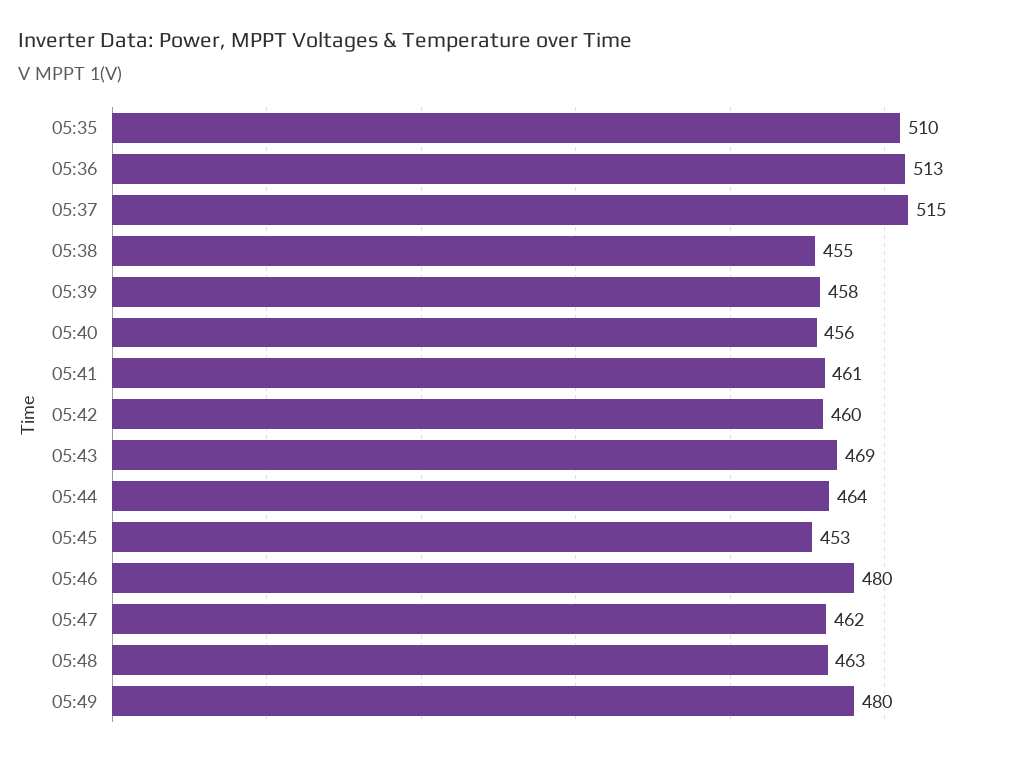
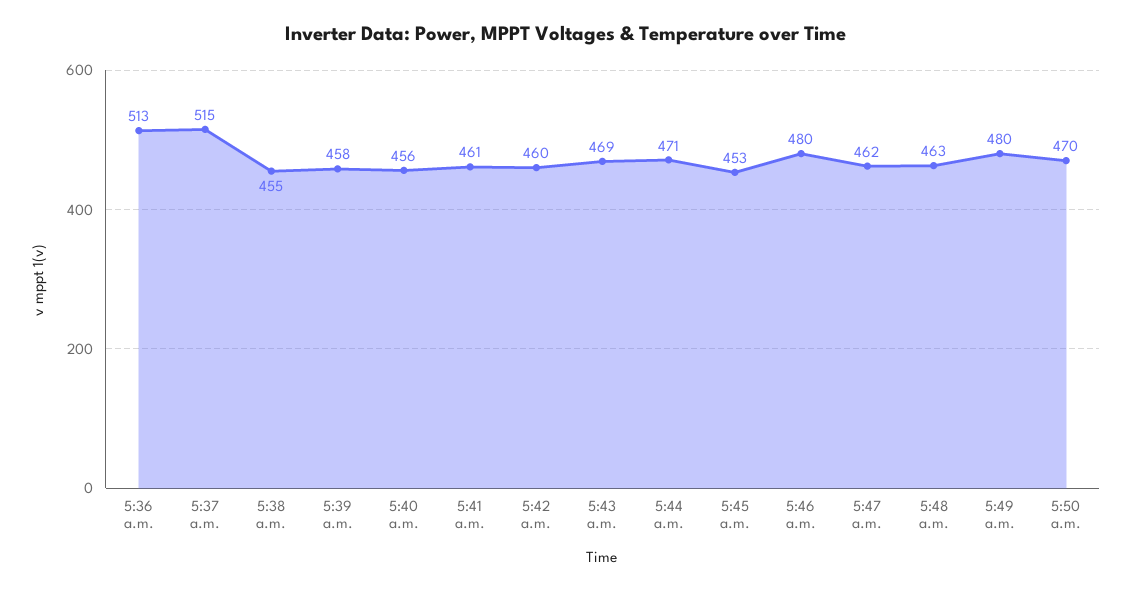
05:35: 510 -> none
05:44: 464 -> 471
5:50 a.m.: none -> 470

